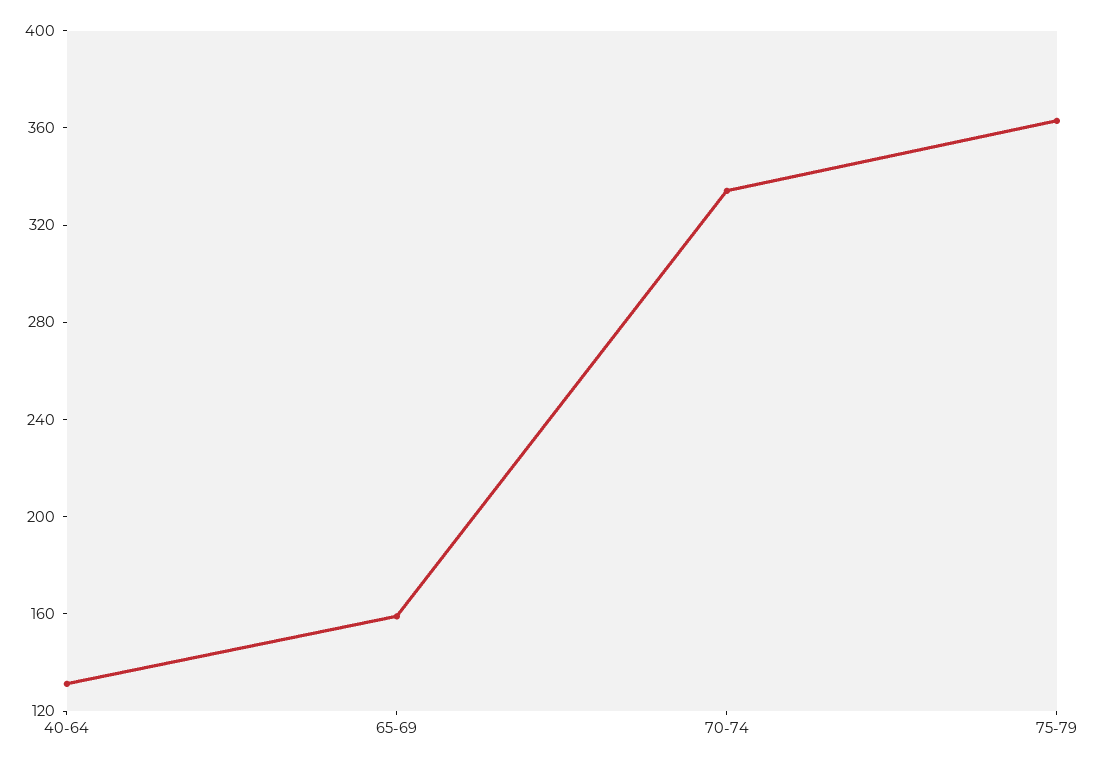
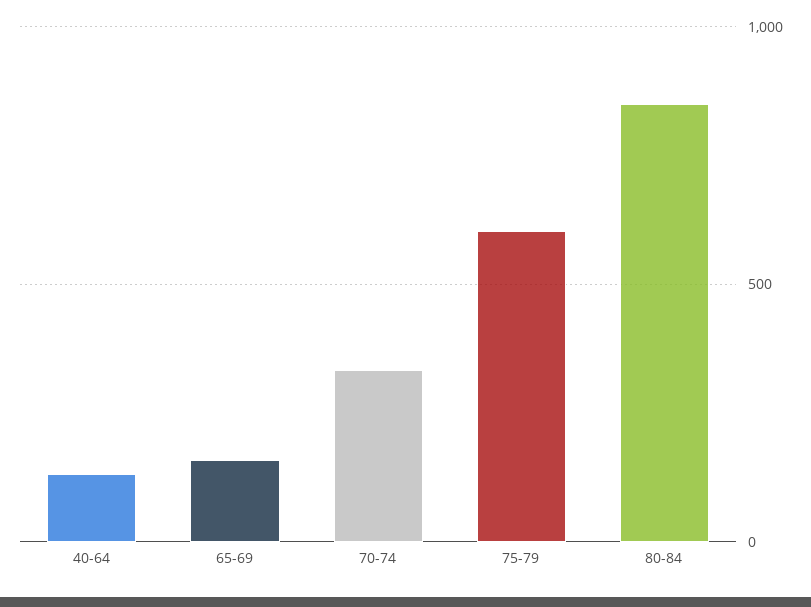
75-79: 360 -> 600
80-84: none -> 850

